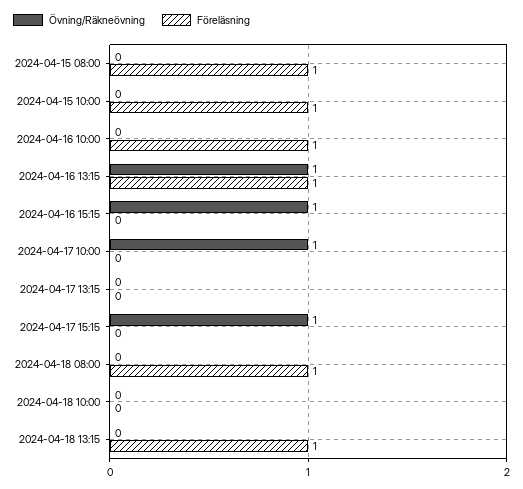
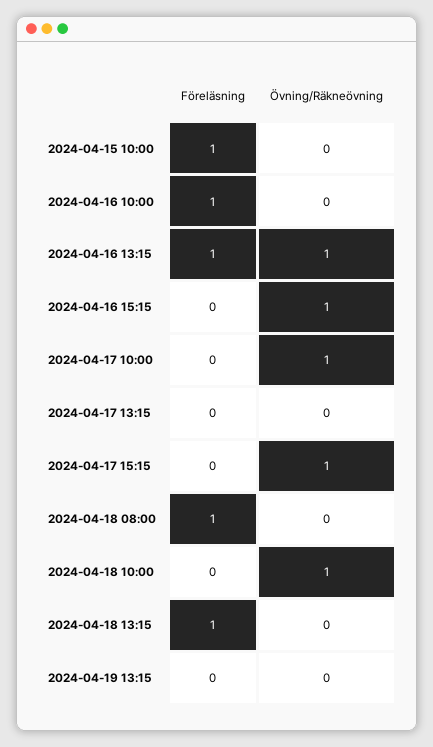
Övning/Räkneövning, 2024-04-15 08:00: 0 -> none
Föreläsning, 2024-04-15 08:00: 1 -> none
Övning/Räkneövning, 2024-04-18 10:00: 0 -> 1
Föreläsning, 2024-04-19 13:15: none -> 0
Övning/Räkneövning, 2024-04-19 13:15: none -> 0

